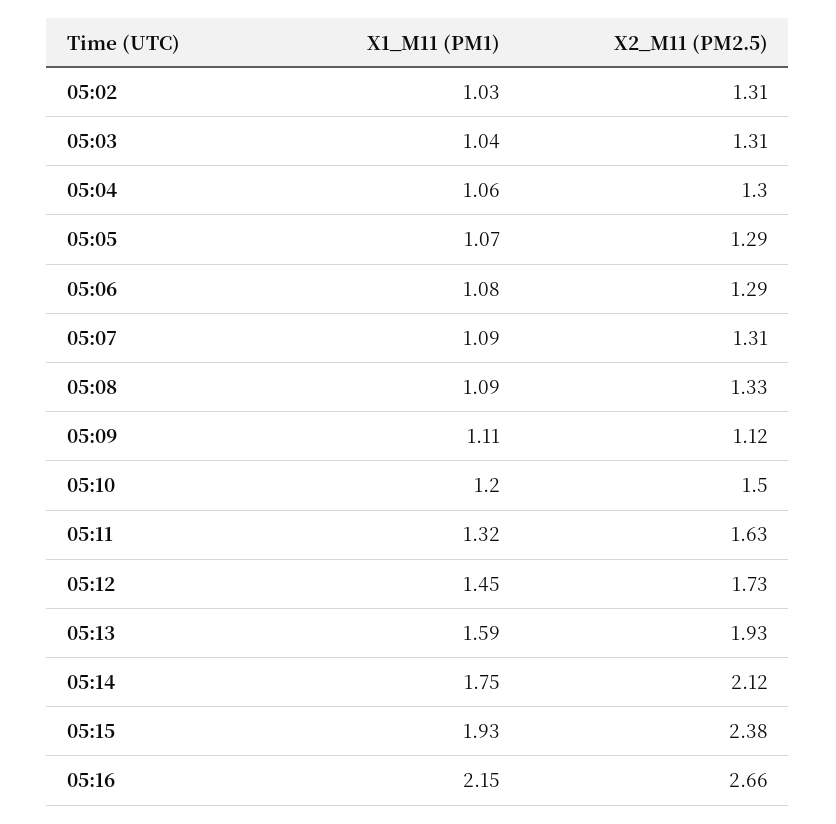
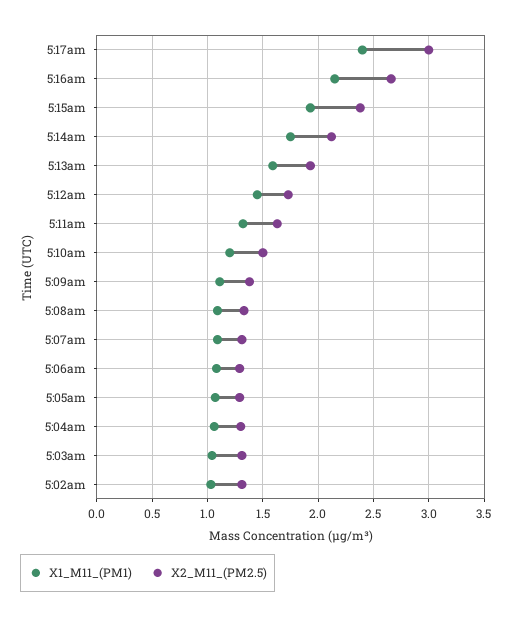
X2_M11 (PM2.5), 05:09: 1.12 -> 1.4
X1_M11 (PM1), 5:17am: none -> 2.4
X2_M11 (PM2.5), 5:17am: none -> 3

